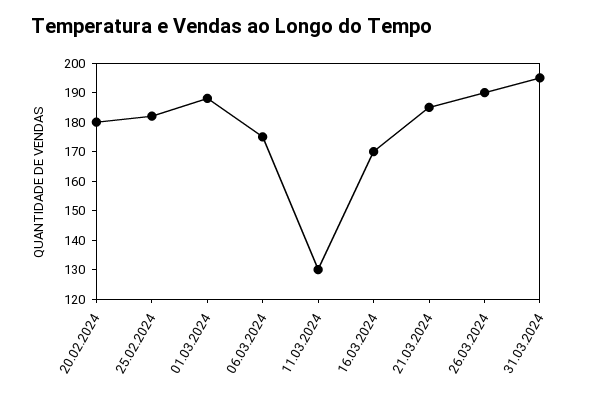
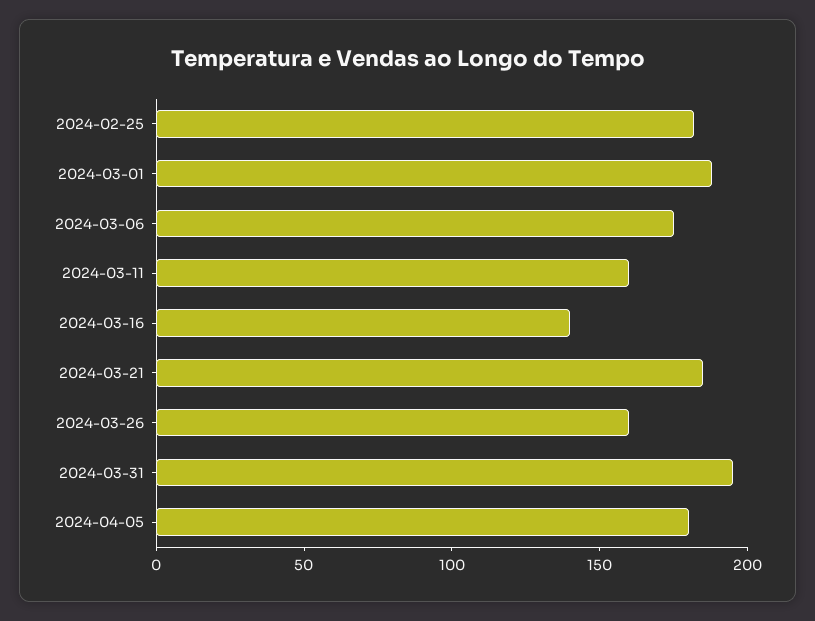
20.02.2024: 180 -> none
11.03.2024: 130 -> 160
16.03.2024: 170 -> 140
26.03.2024: 190 -> 160
2024-04-05: none -> 180

